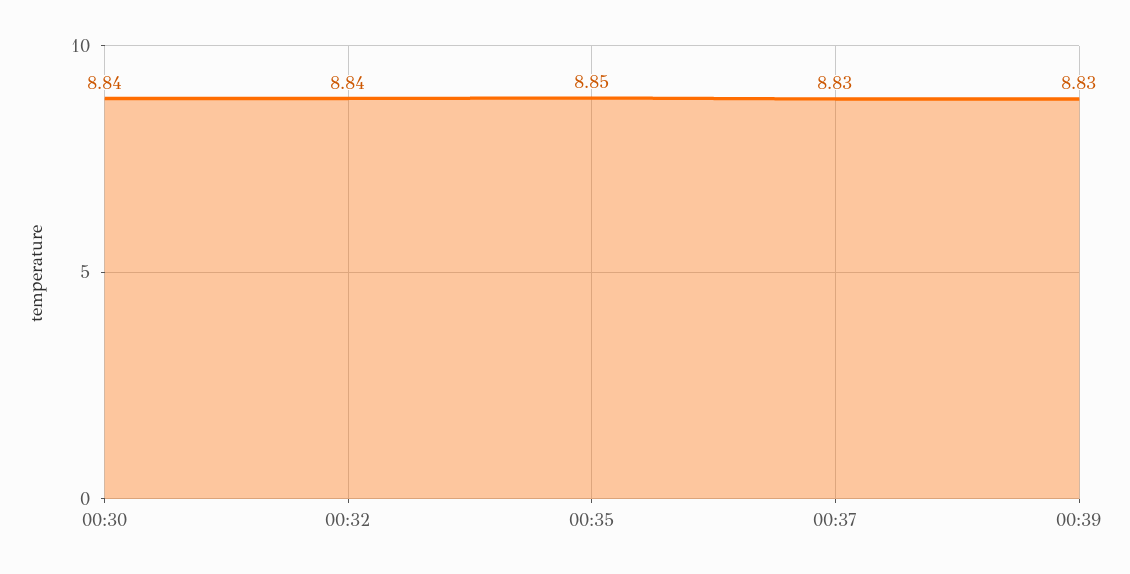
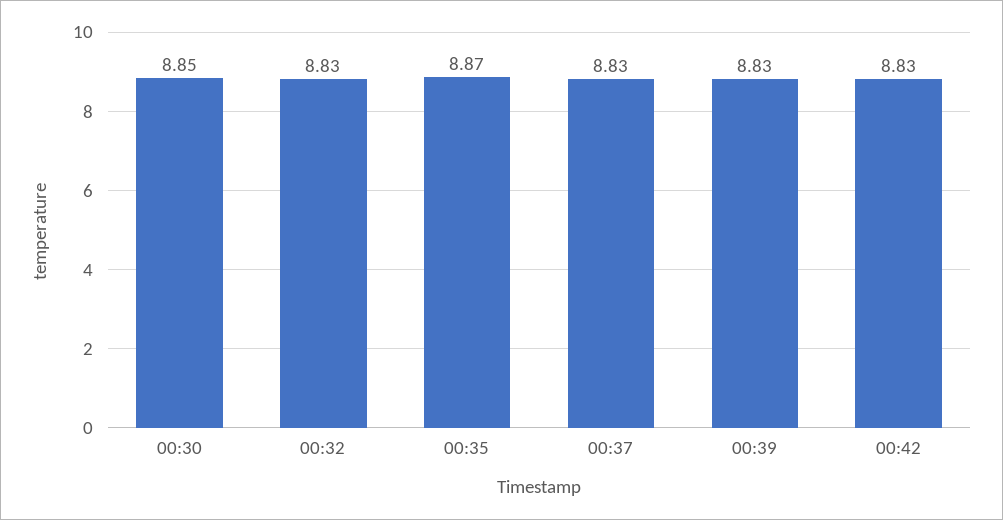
00:30: 8.84 -> 8.85
00:32: 8.84 -> 8.83
00:35: 8.85 -> 8.87
00:42: none -> 8.83

